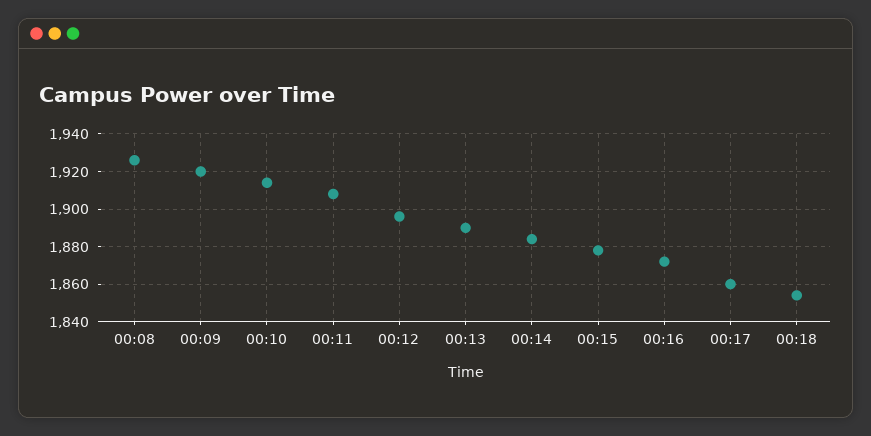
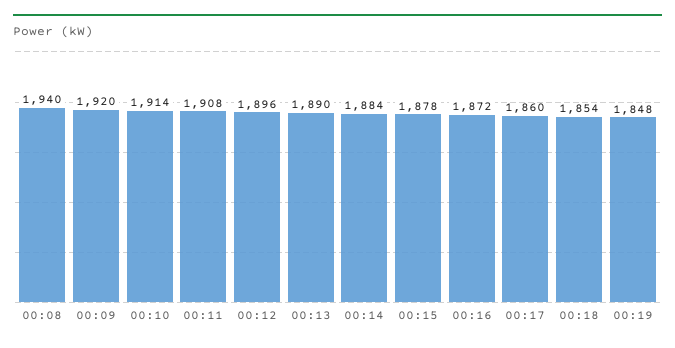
00:08: 1925 -> 1940
00:19: none -> 1848

